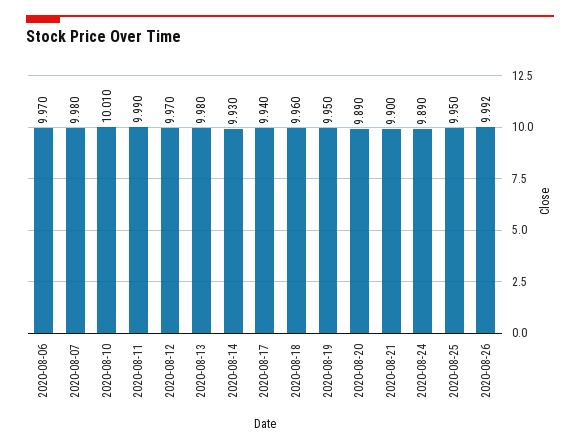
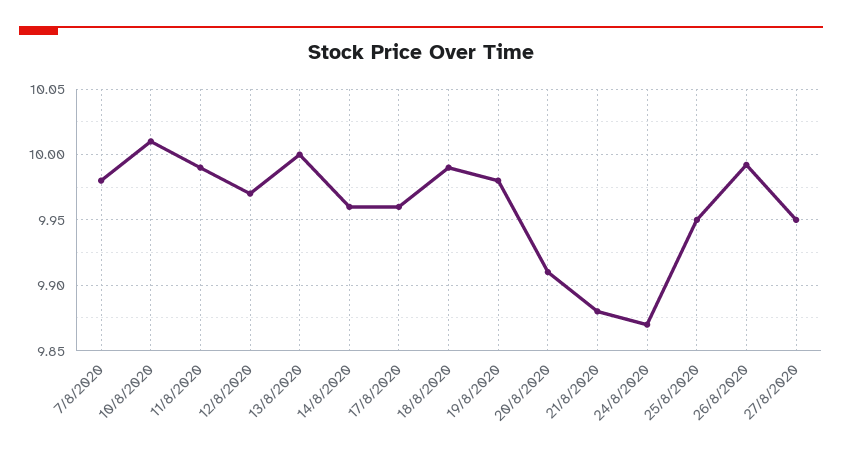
2020-08-06: 9.97 -> none
2020-08-13: 9.98 -> 10
2020-08-14: 9.93 -> 9.96
2020-08-17: 9.94 -> 9.96
2020-08-18: 9.96 -> 9.99
2020-08-19: 9.95 -> 9.98
2020-08-20: 9.89 -> 9.91
2020-08-21: 9.9 -> 9.88
2020-08-24: 9.89 -> 9.87
27/8/2020: none -> 9.95

